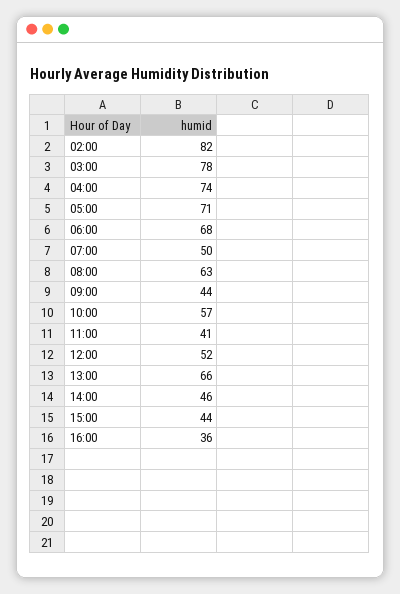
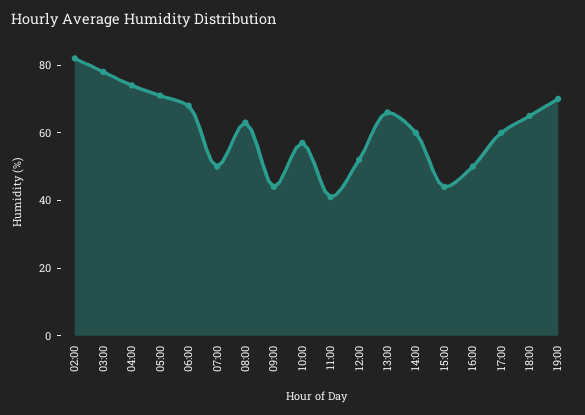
14:00: 46 -> 60
16:00: 36 -> 50
17:00: none -> 60
18:00: none -> 65
19:00: none -> 70

